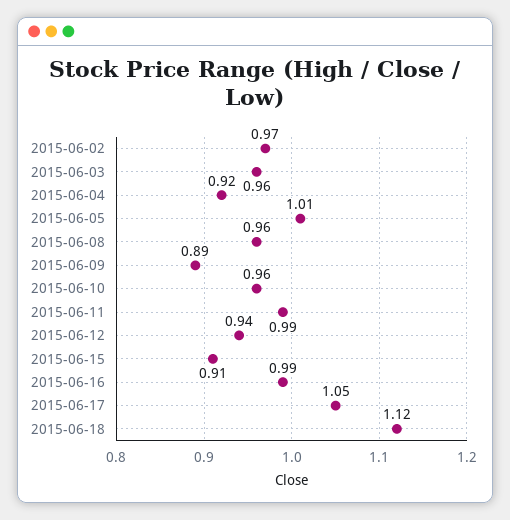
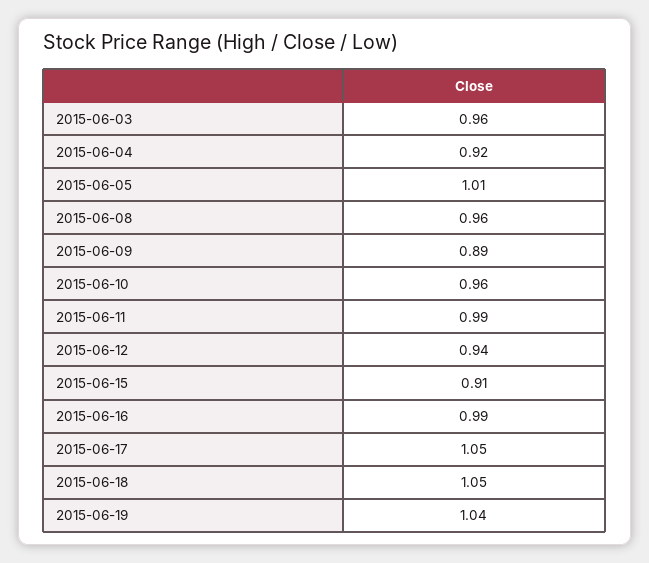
2015-06-02: 0.97 -> none
2015-06-18: 1.12 -> 1.05
2015-06-19: none -> 1.04

